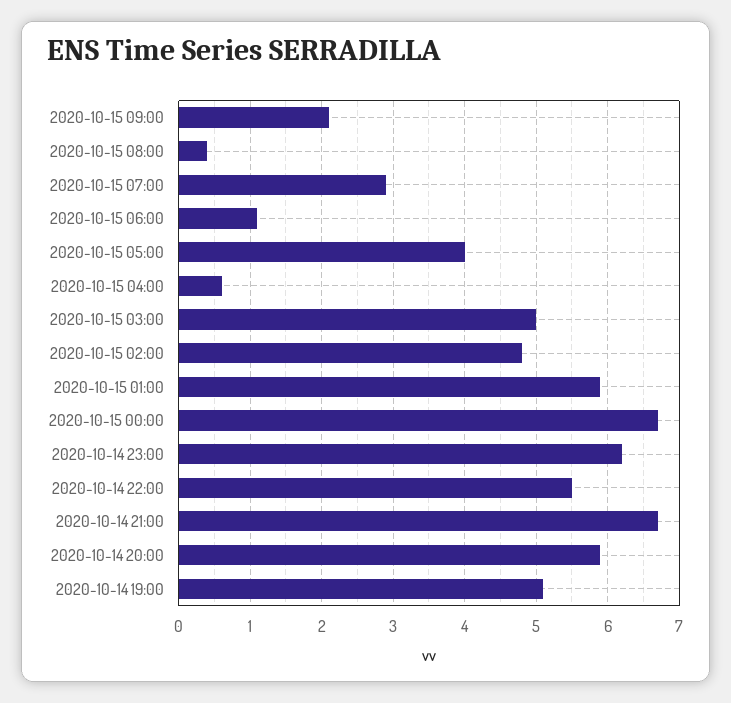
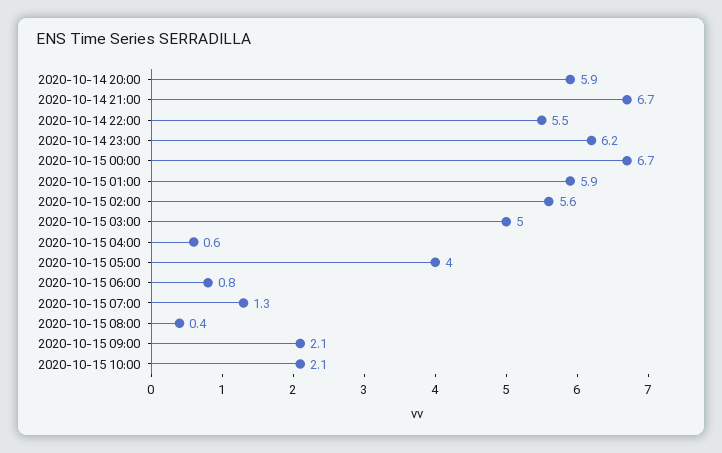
2020-10-15 07:00: 2.9 -> 1.3
2020-10-15 06:00: 1.1 -> 0.8
2020-10-15 02:00: 4.8 -> 5.6
2020-10-14 19:00: 5.1 -> none
2020-10-15 10:00: none -> 2.1

